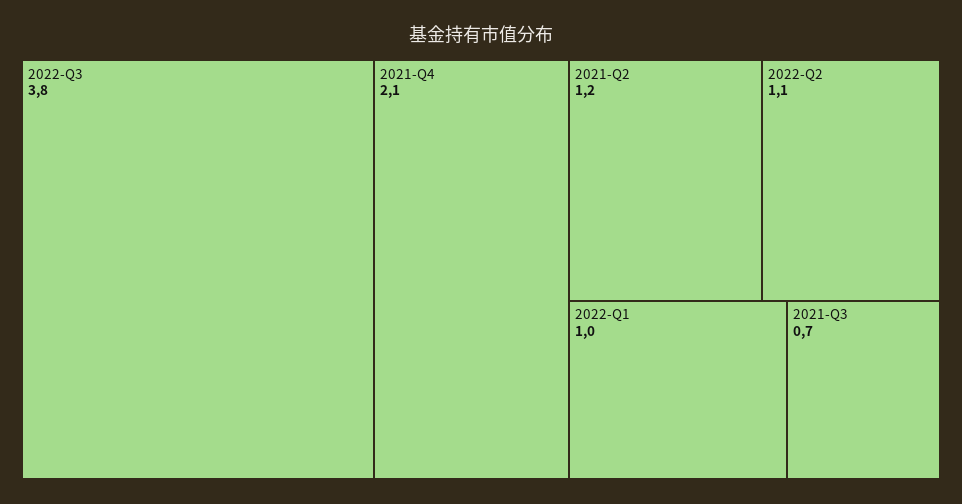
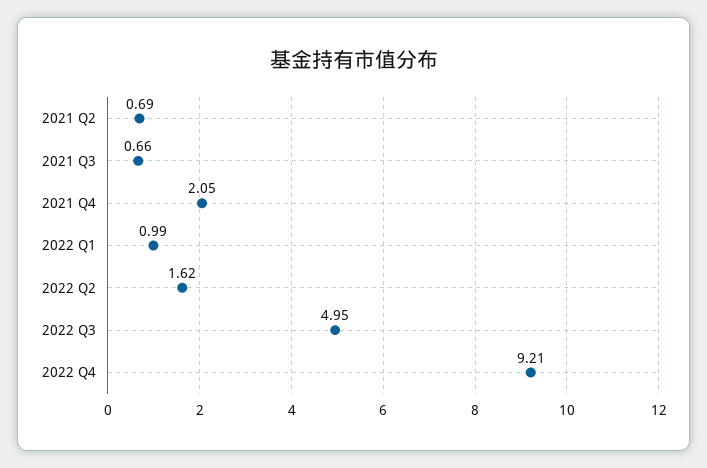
2022-Q3: 3.8 -> 4.95
2021-Q2: 1.2 -> 0.69
2022-Q2: 1.1 -> 1.62
2022 Q4: none -> 9.21

